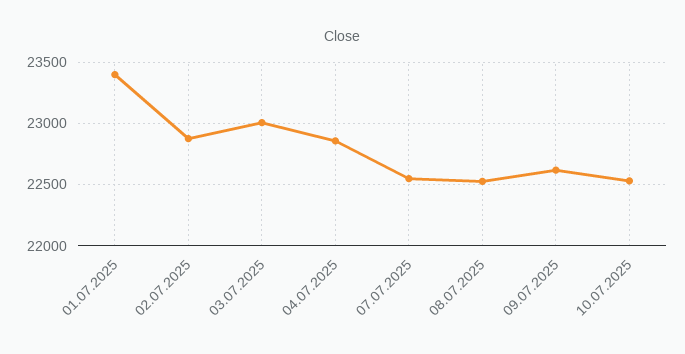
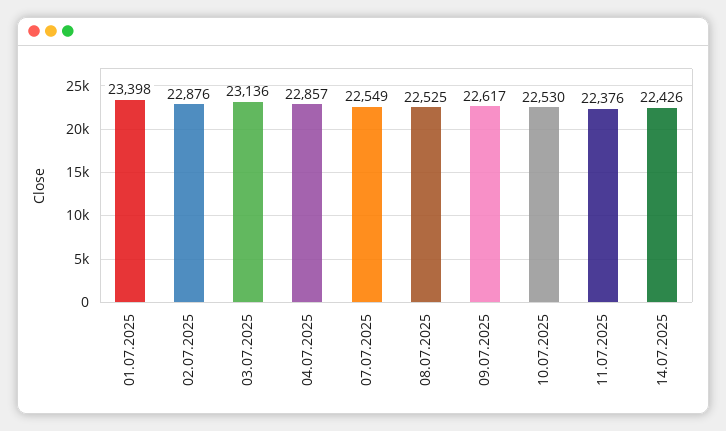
03.07.2025: 23000 -> 23136
11.07.2025: none -> 22376
14.07.2025: none -> 22426

